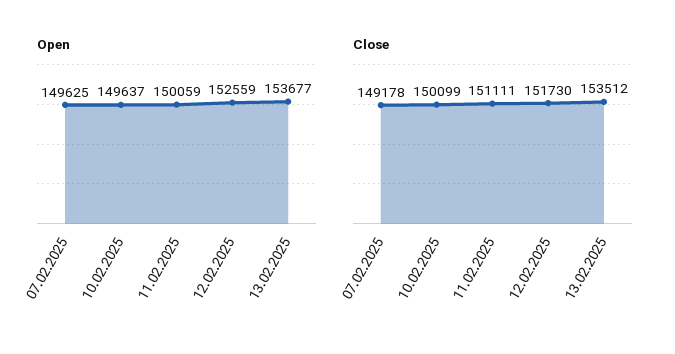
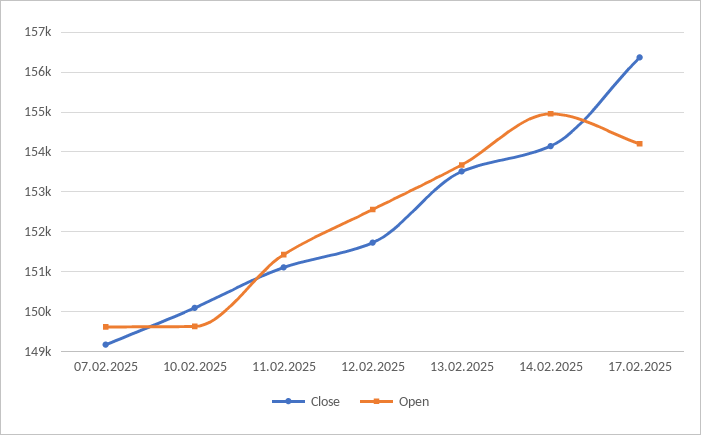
Open, 11.02.2025: 150059 -> 151400
Close, 14.02.2025: none -> 154200
Open, 14.02.2025: none -> 155000
Close, 17.02.2025: none -> 156400
Open, 17.02.2025: none -> 154200

